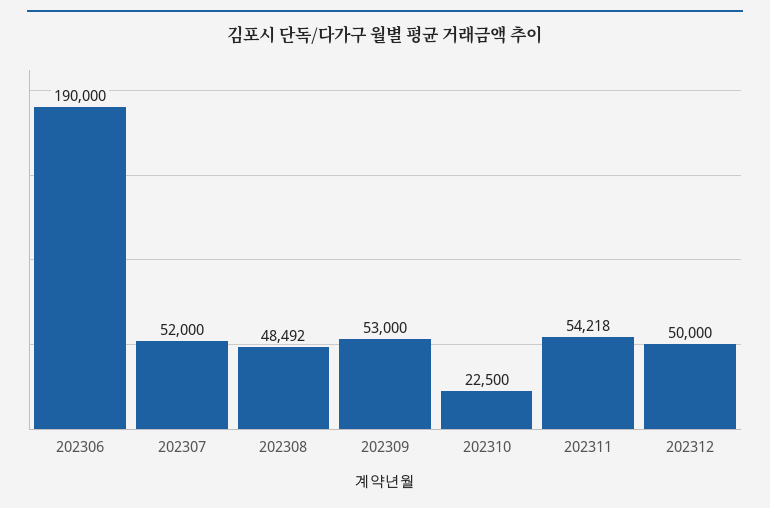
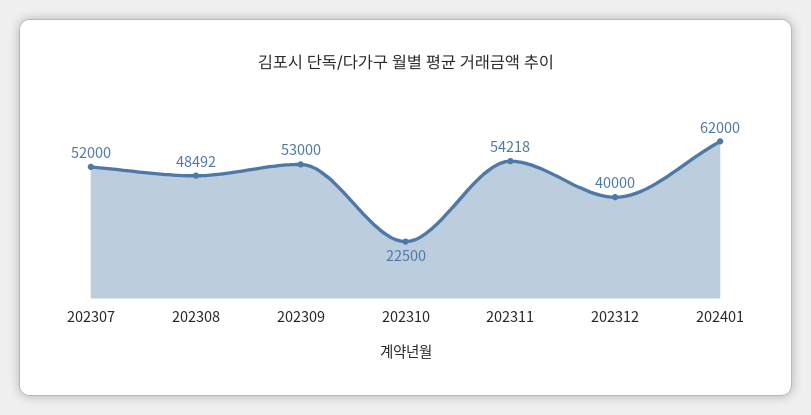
202306: 190000 -> none
202312: 50000 -> 40000
202401: none -> 62000

